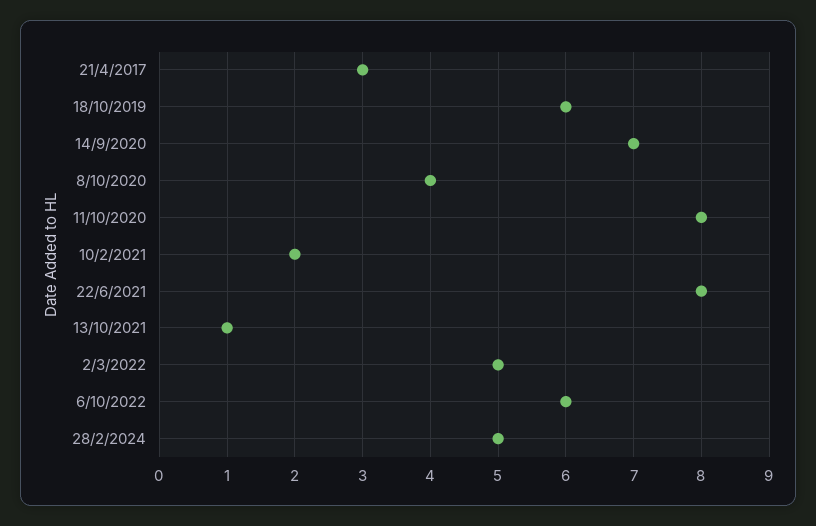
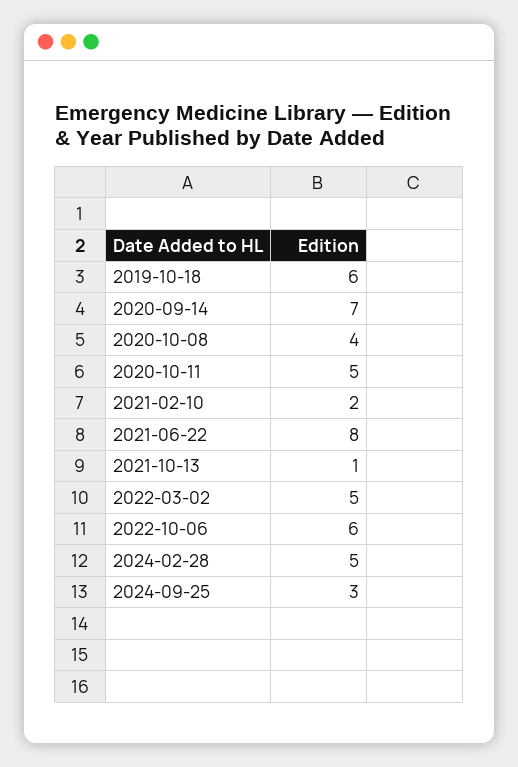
21/4/2017: 3 -> none
11/10/2020: 8 -> 5
2024-09-25: none -> 3

